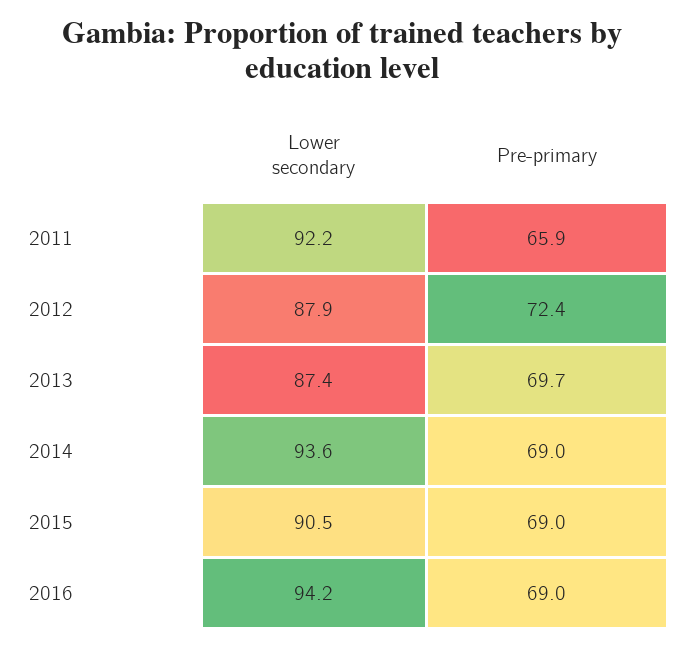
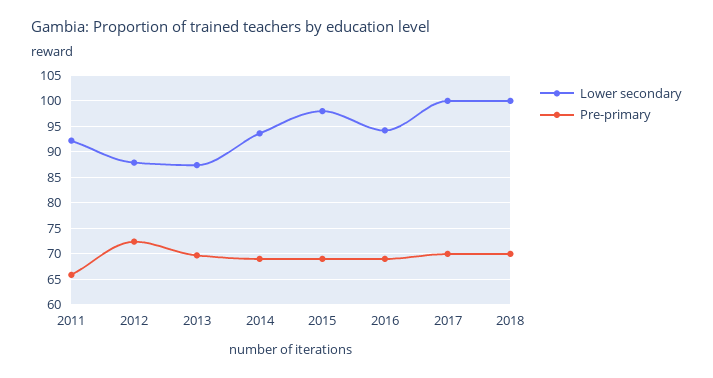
Lower secondary, 2015: 90.5 -> 97.5
Lower secondary, 2017: none -> 100
Pre-primary, 2017: none -> 70
Lower secondary, 2018: none -> 100
Pre-primary, 2018: none -> 70

